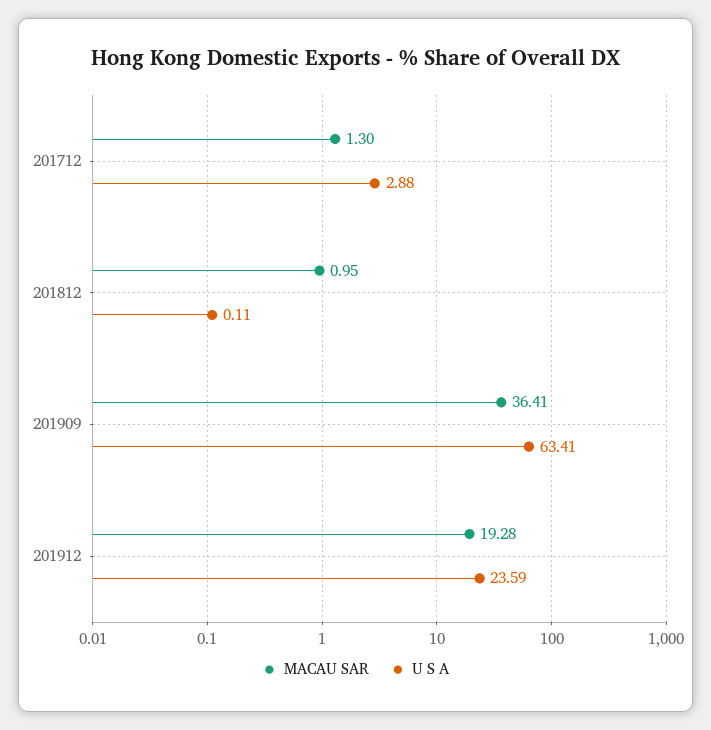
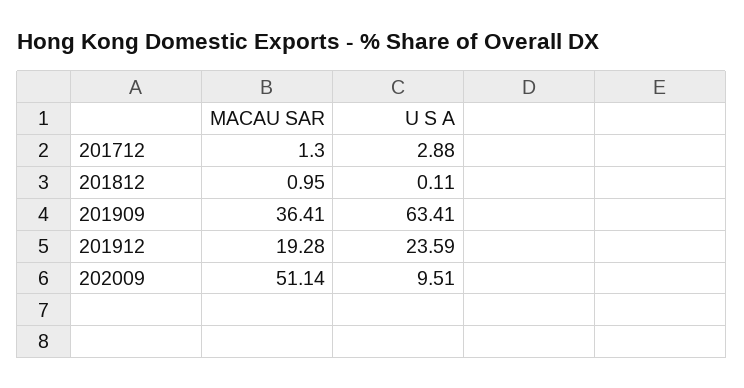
MACAU SAR, 202009: none -> 51.14
U S A, 202009: none -> 9.51

